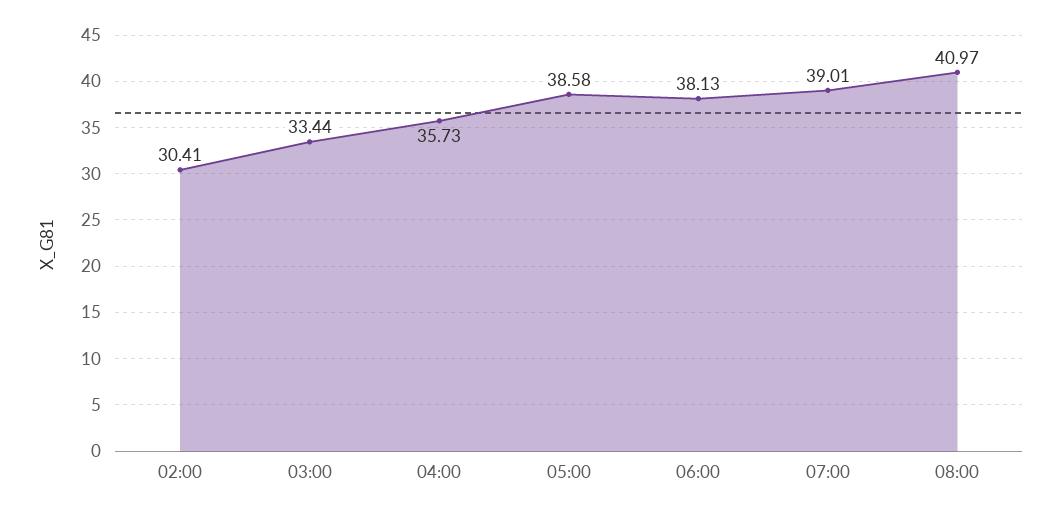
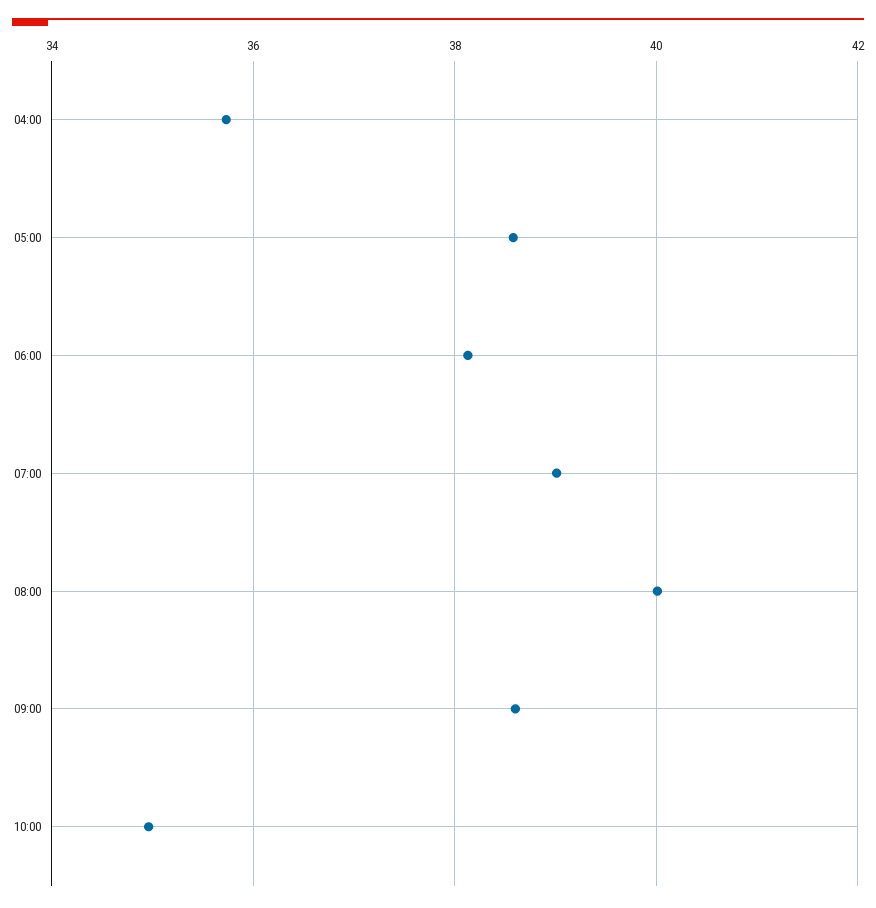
02:00: 30.41 -> none
03:00: 33.44 -> none
08:00: 40.97 -> 40
09:00: none -> 38.6
10:00: none -> 35

